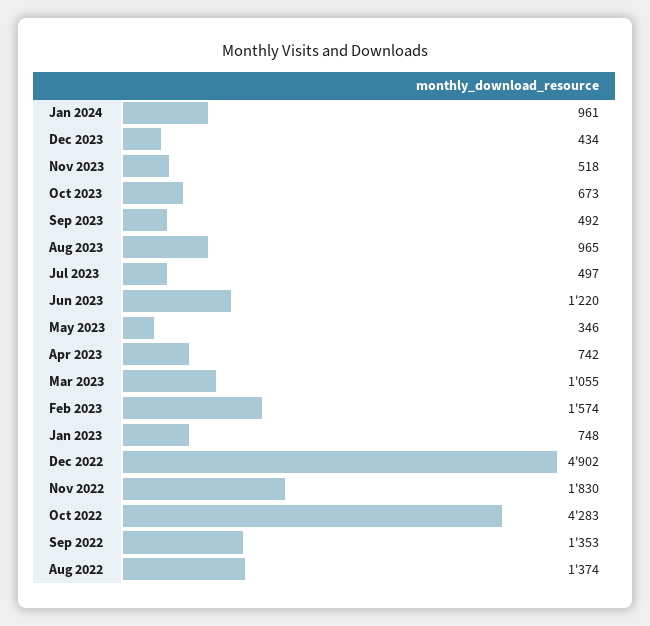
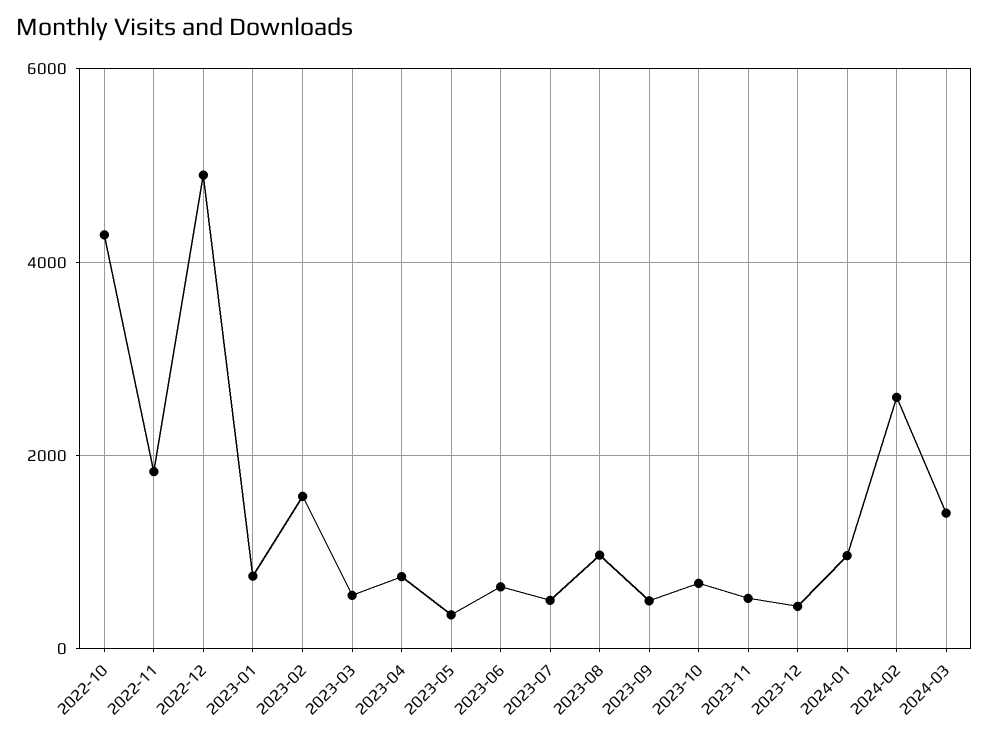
Jun 2023: 1220 -> 600
Mar 2023: 1055 -> 600
Sep 2022: 1353 -> none
Aug 2022: 1374 -> none
2024-02: none -> 2600
2024-03: none -> 1400

